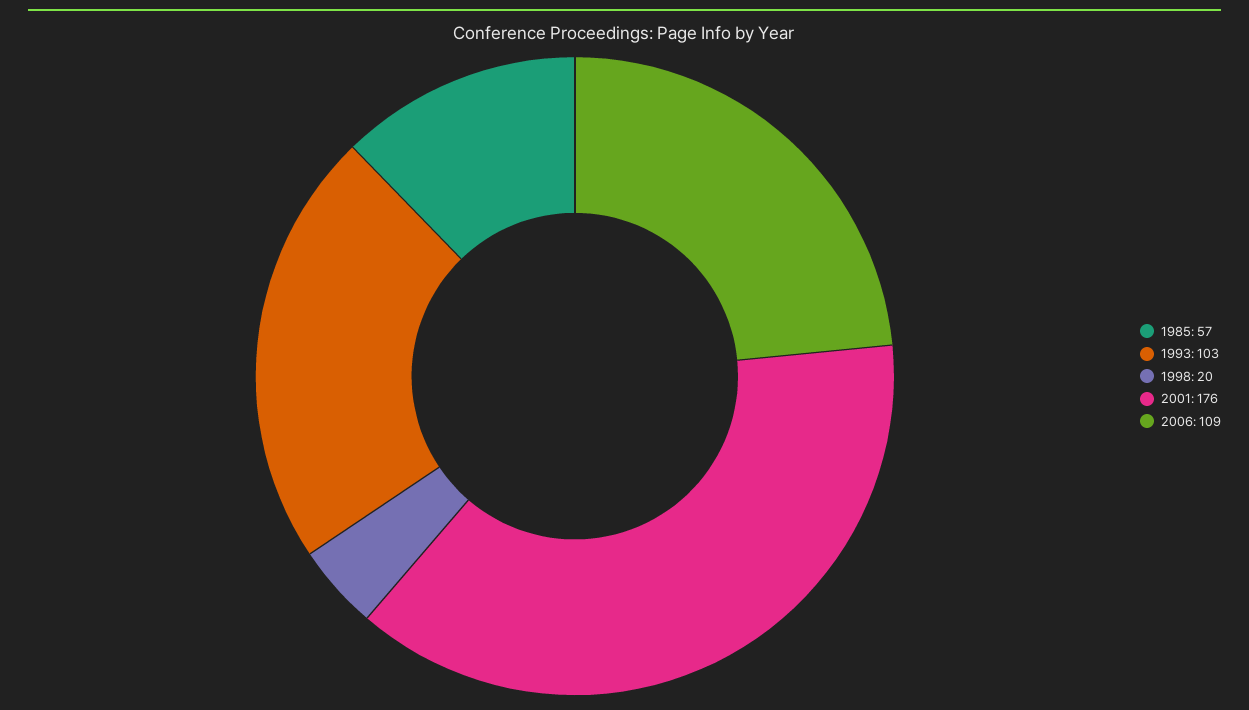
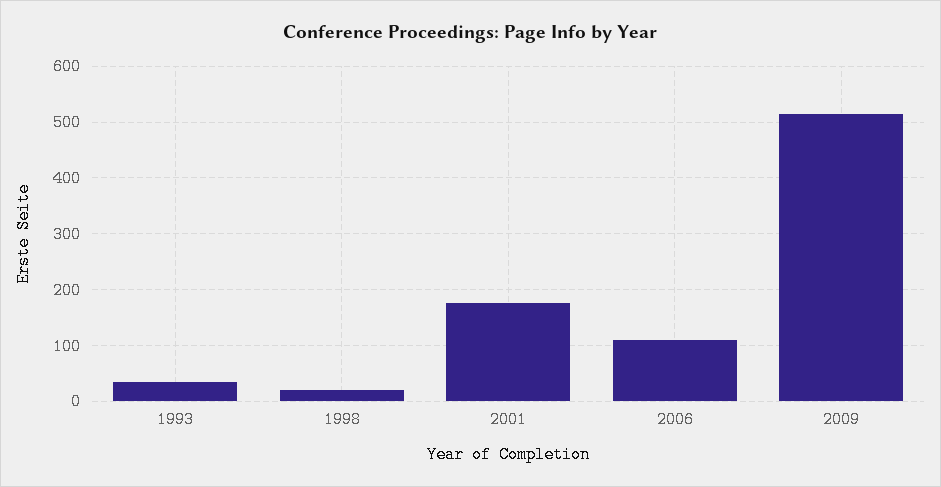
1985: 57 -> none
1993: 103 -> 40
2009: none -> 520

